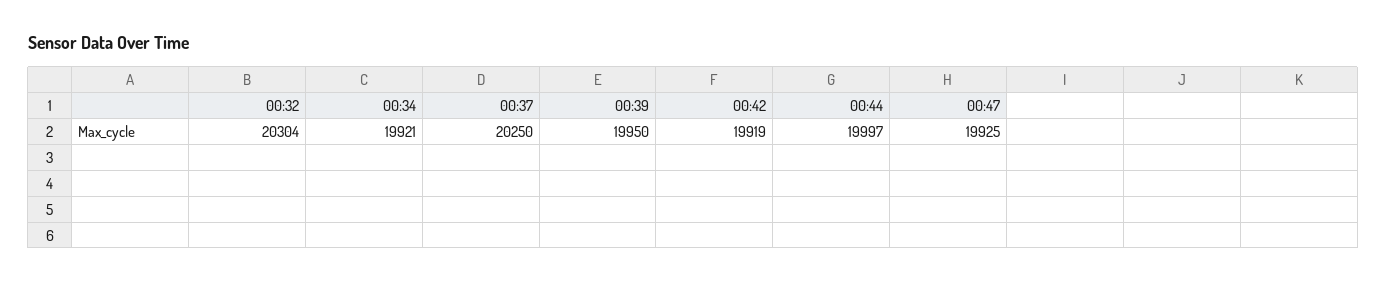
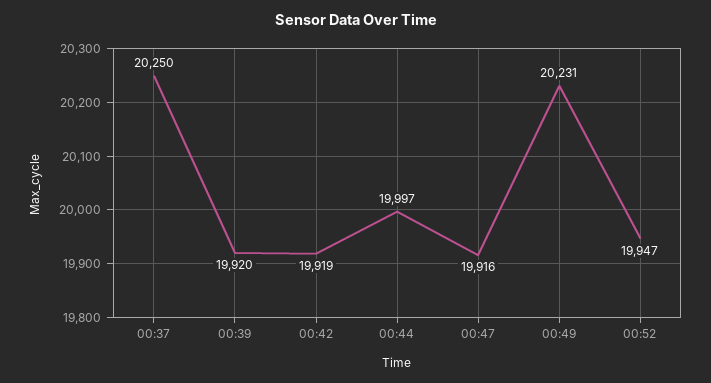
00:32: 20304 -> none
00:34: 19921 -> none
00:39: 19950 -> 19920
00:47: 19925 -> 19916
00:49: none -> 20231
00:52: none -> 19947

